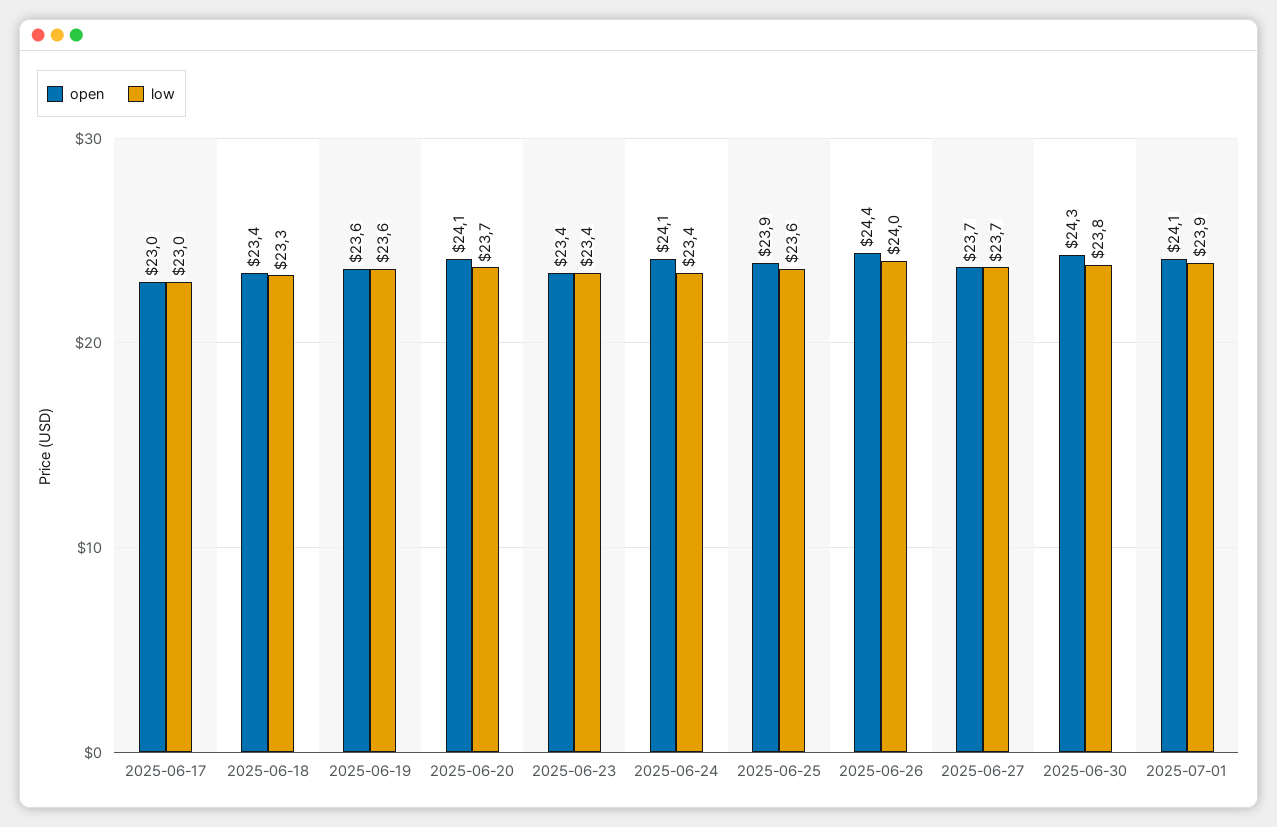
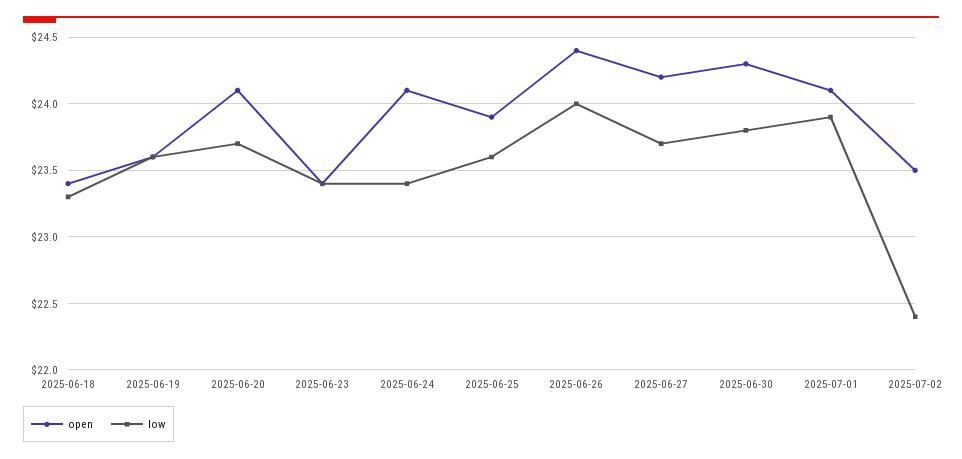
open, 2025-06-17: 23 -> none
low, 2025-06-17: 23 -> none
open, 2025-06-27: 23.7 -> 24.2
open, 2025-07-02: none -> 23.5
low, 2025-07-02: none -> 22.4

